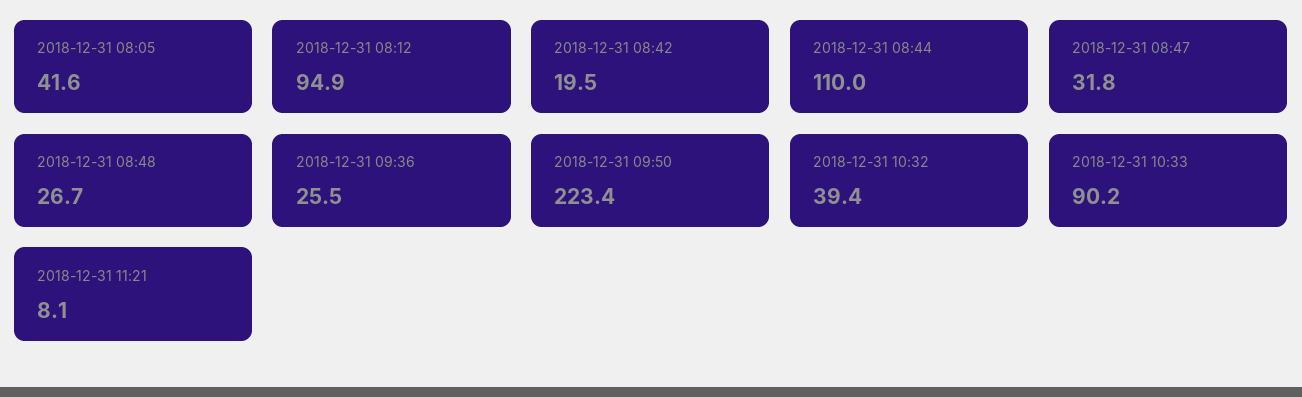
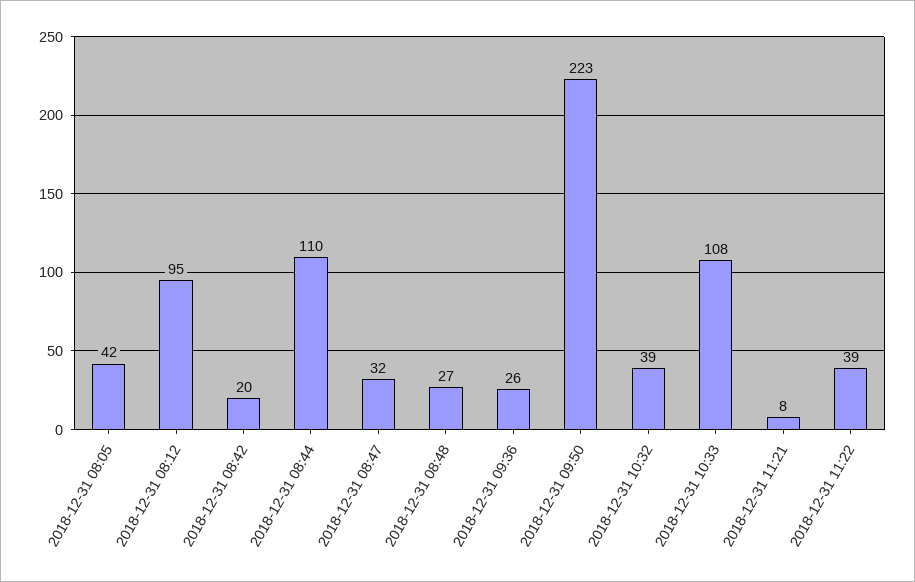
2018-12-31 10:33: 90.2 -> 108
2018-12-31 11:22: none -> 39

